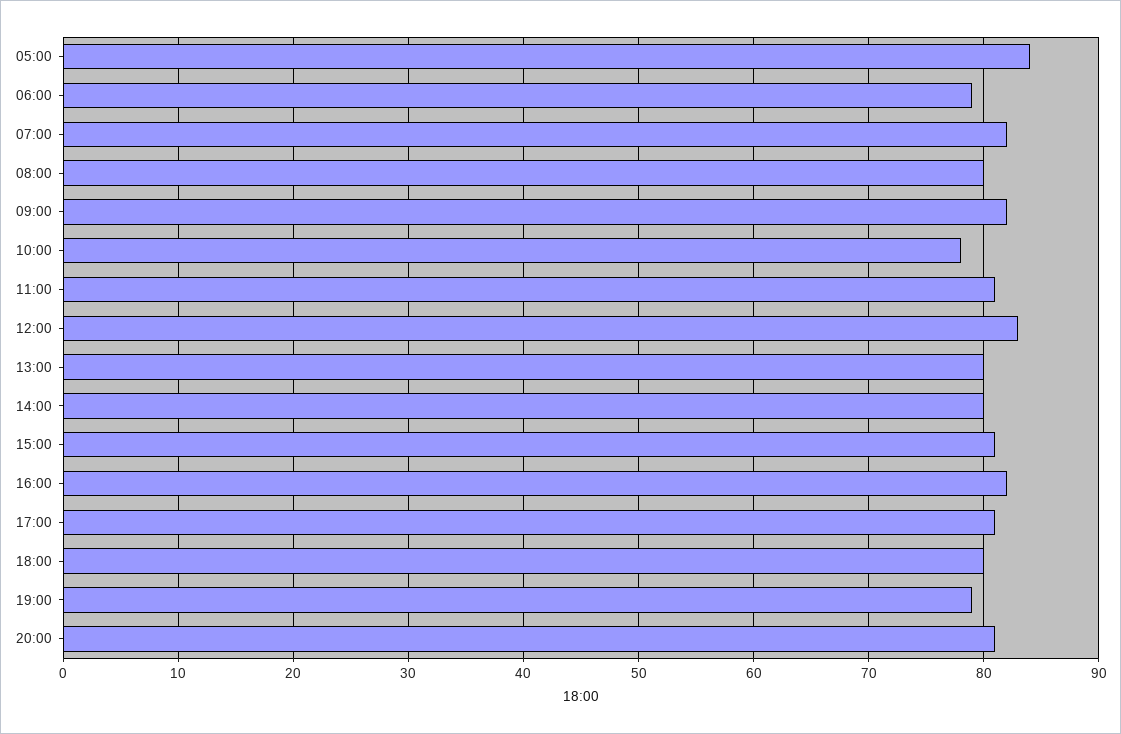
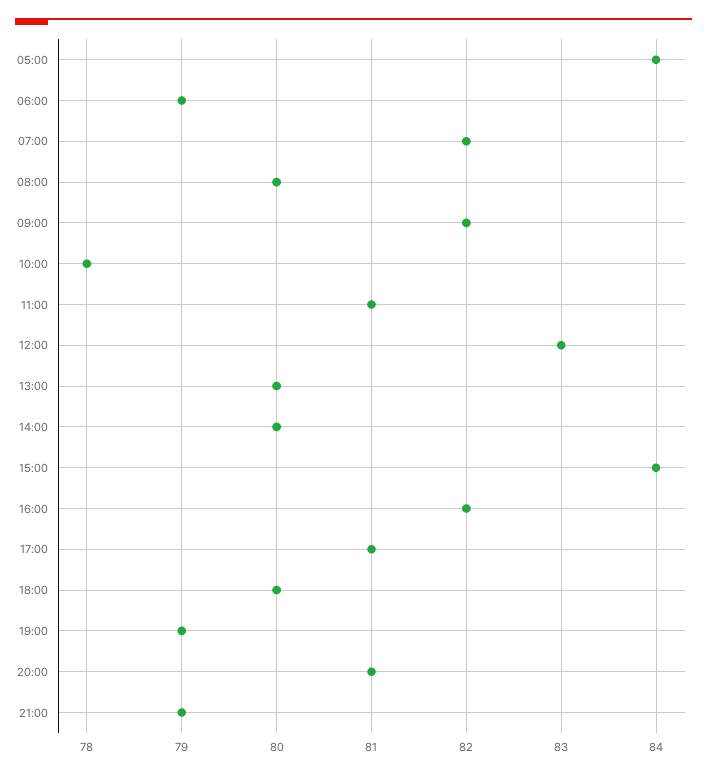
15:00: 81 -> 84
21:00: none -> 79

